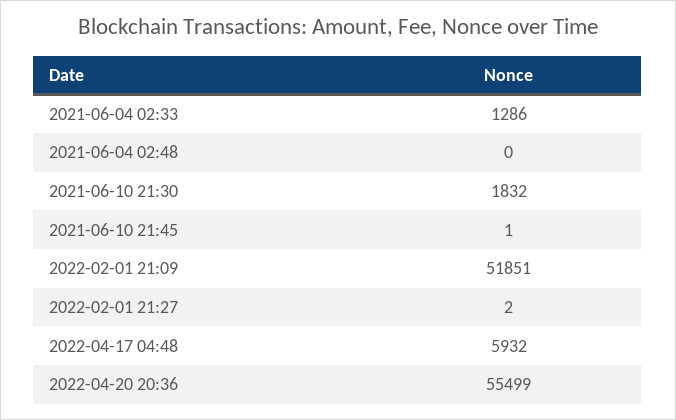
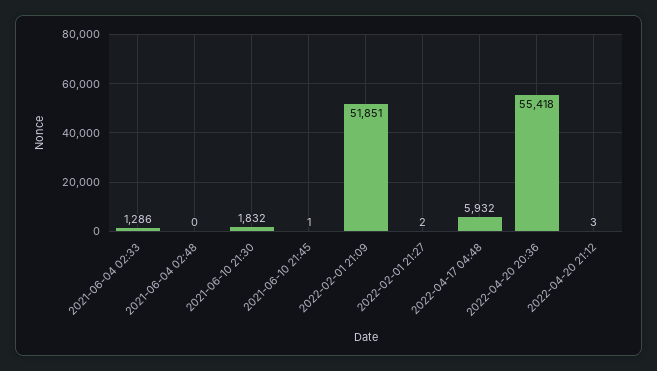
2022-04-20 20:36: 55499 -> 55418
2022-04-20 21:12: none -> 3

